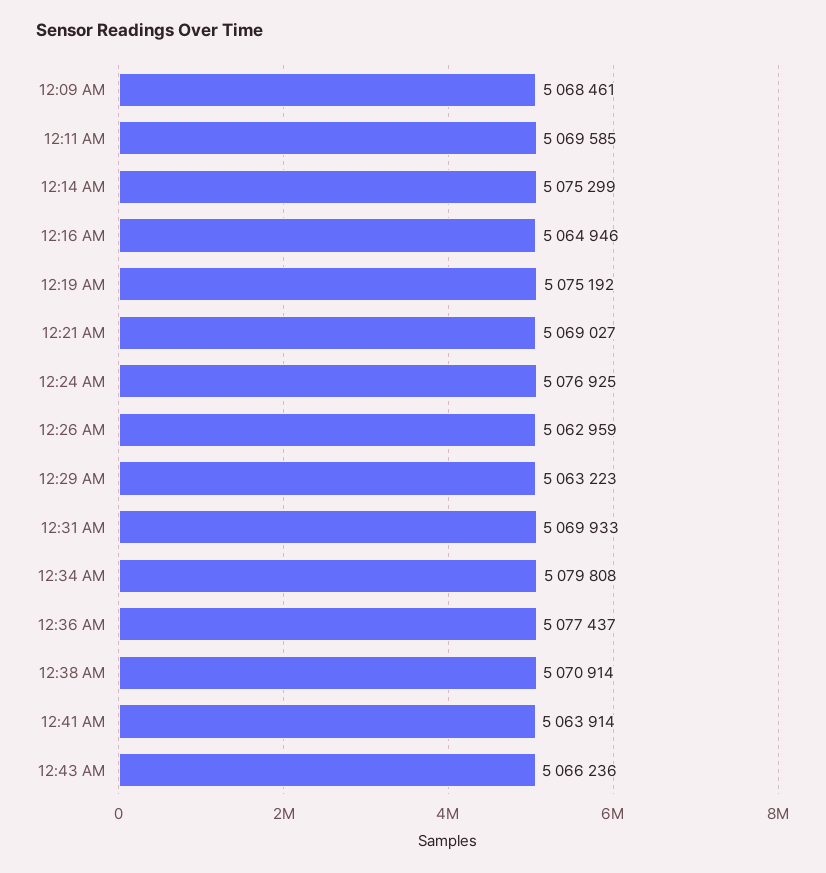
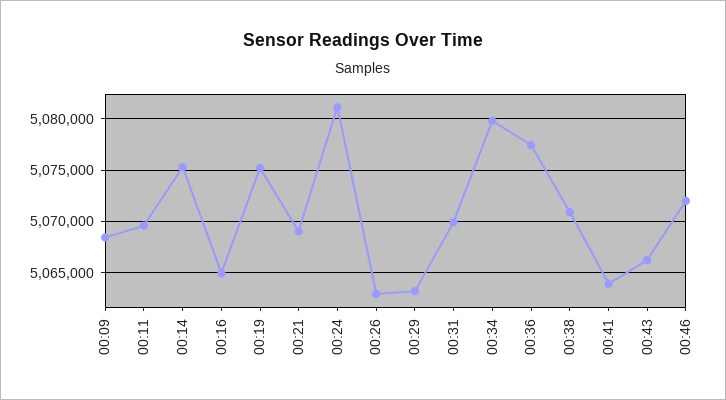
12:24 AM: 5076925 -> 5081000
00:46: none -> 5072000

